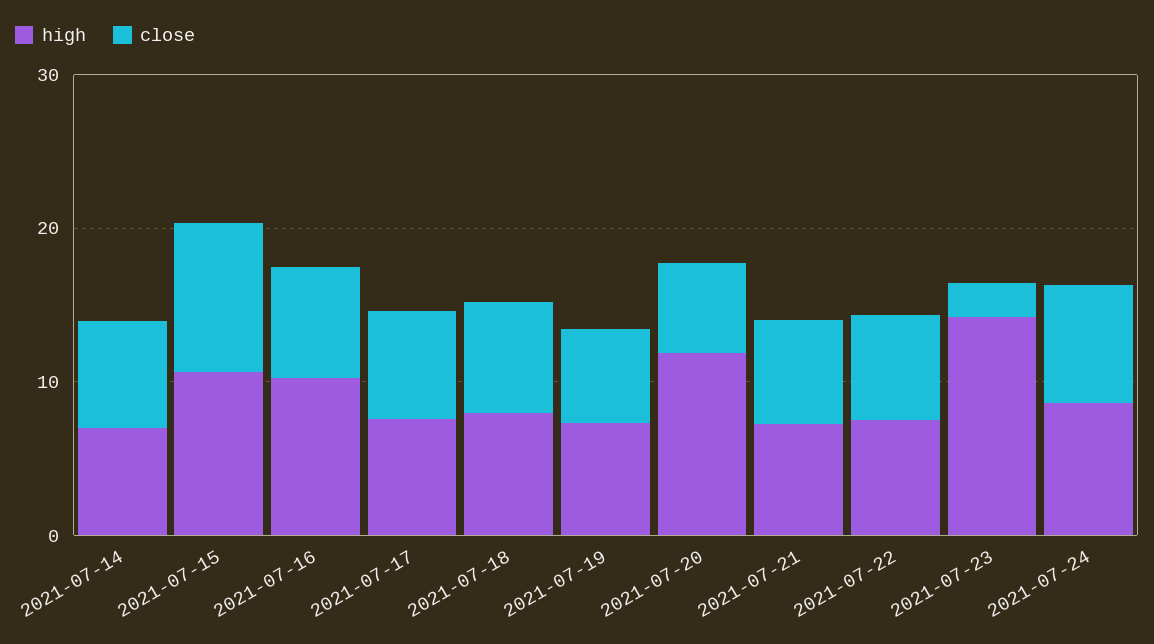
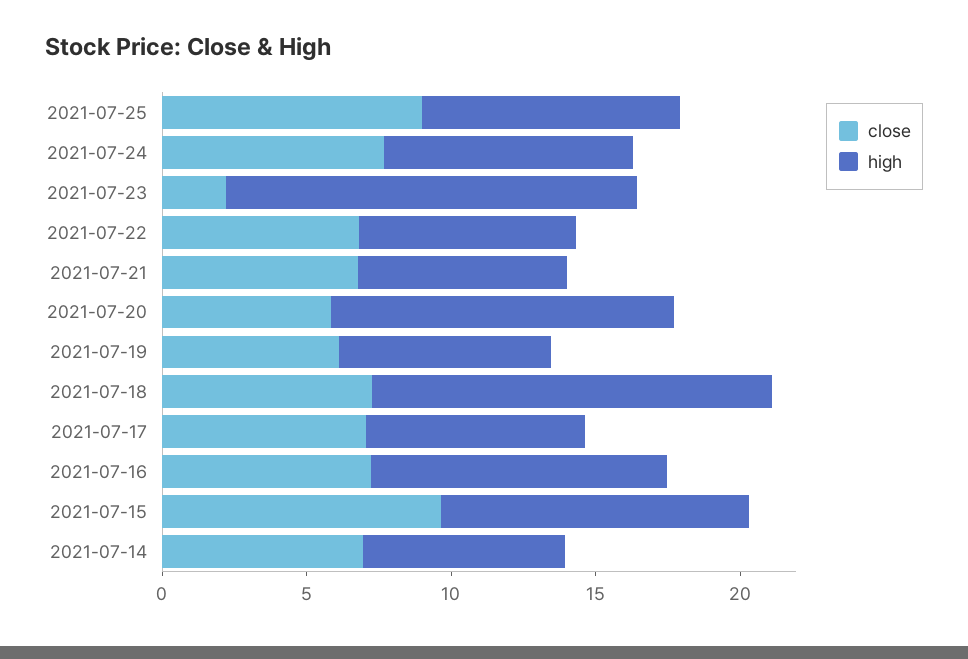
high, 2021-07-18: 8 -> 14
close, 2021-07-25: none -> 9
high, 2021-07-25: none -> 9

